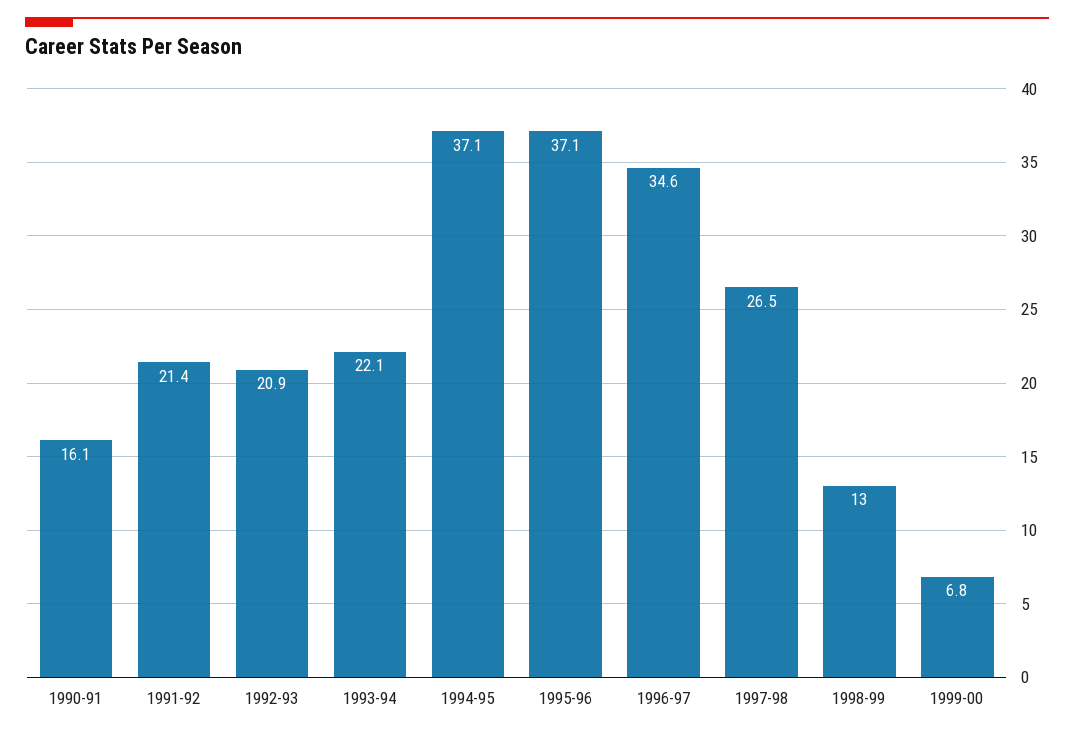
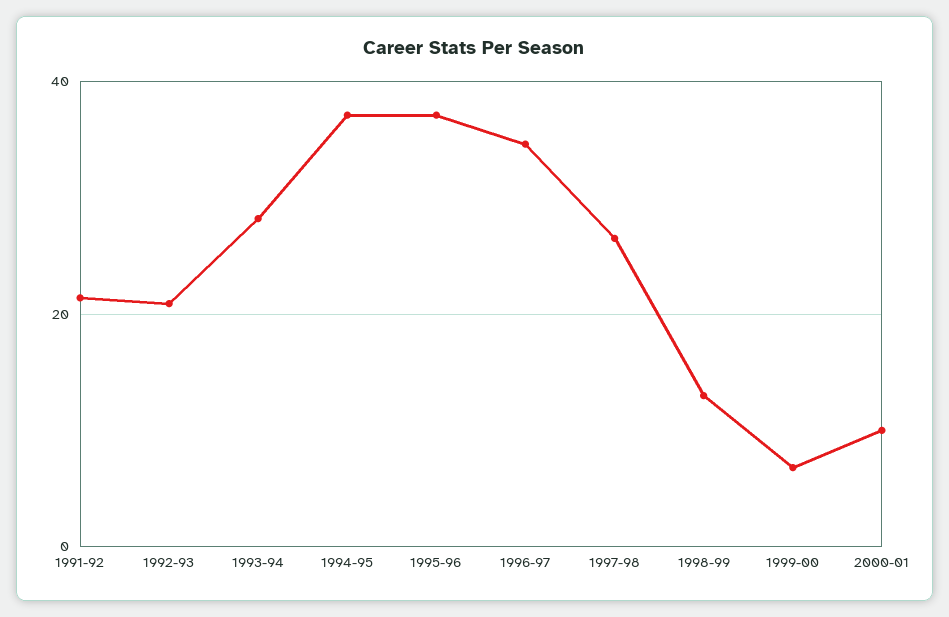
1990-91: 16.1 -> none
1993-94: 22.1 -> 28
2000-01: none -> 10

